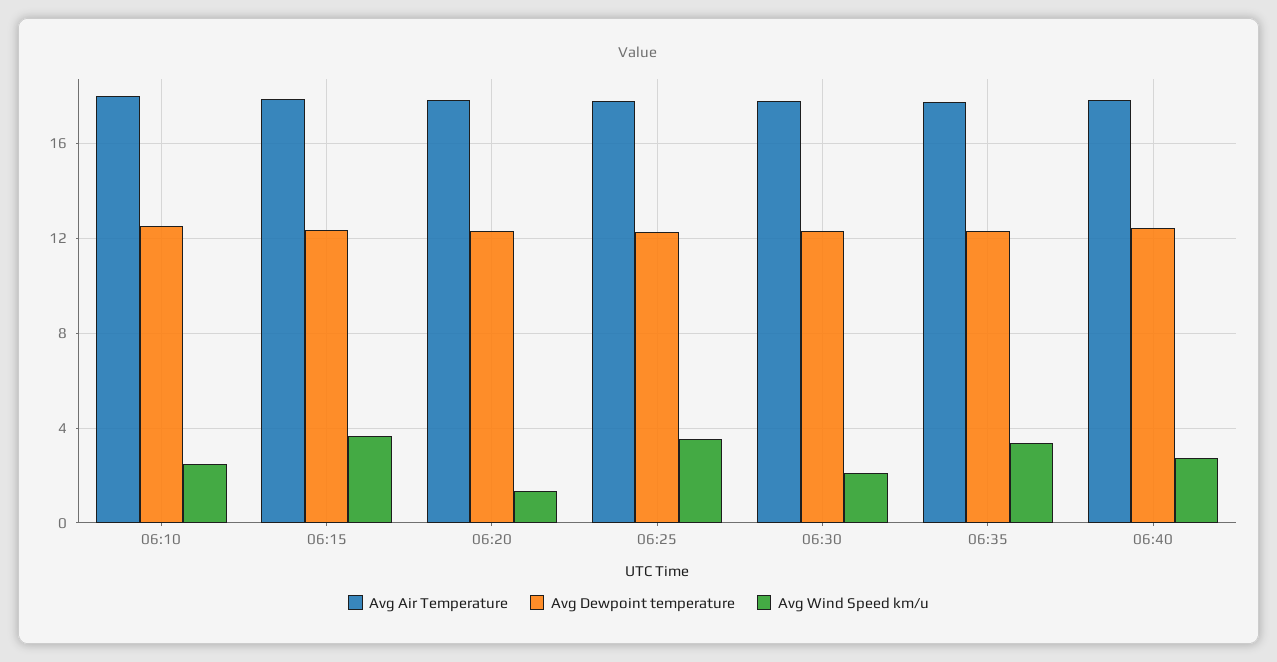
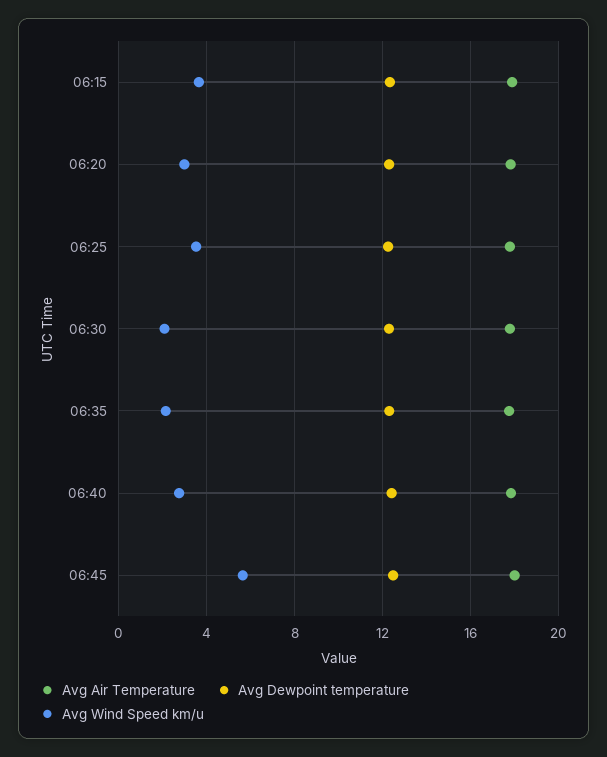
Avg Air Temperature, 06:10: 18 -> none
Avg Dewpoint temperature, 06:10: 12.5 -> none
Avg Wind Speed km/u, 06:10: 2.5 -> none
Avg Wind Speed km/u, 06:20: 1.5 -> 3
Avg Wind Speed km/u, 06:35: 3.5 -> 2
Avg Air Temperature, 06:45: none -> 18
Avg Dewpoint temperature, 06:45: none -> 12.5
Avg Wind Speed km/u, 06:45: none -> 5.5

